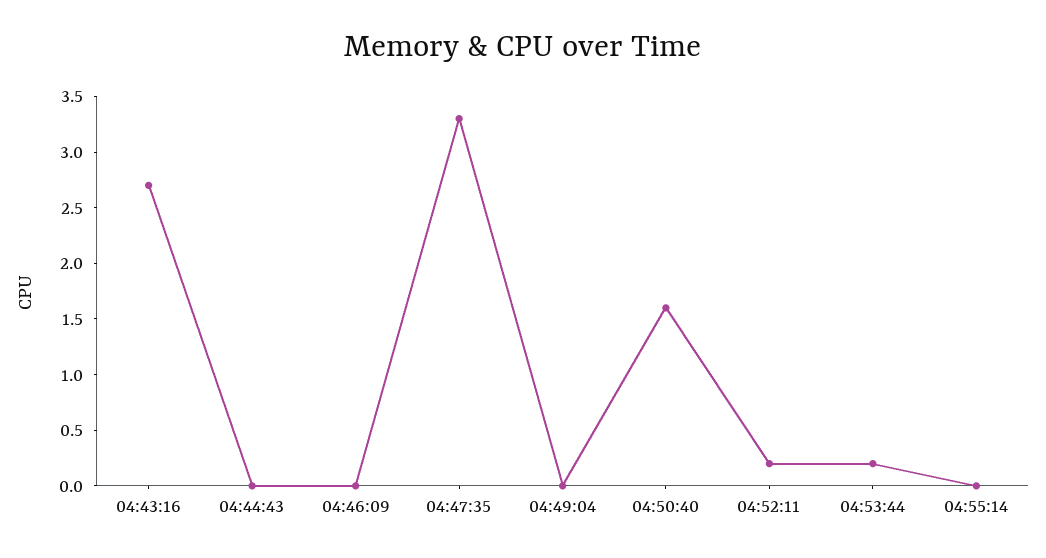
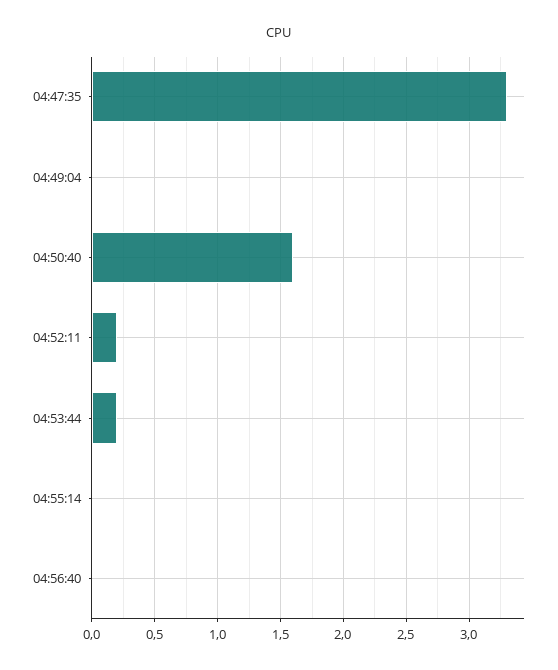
04:43:16: 2.7 -> none
04:44:43: 0 -> none
04:46:09: 0 -> none
04:56:40: none -> 0

